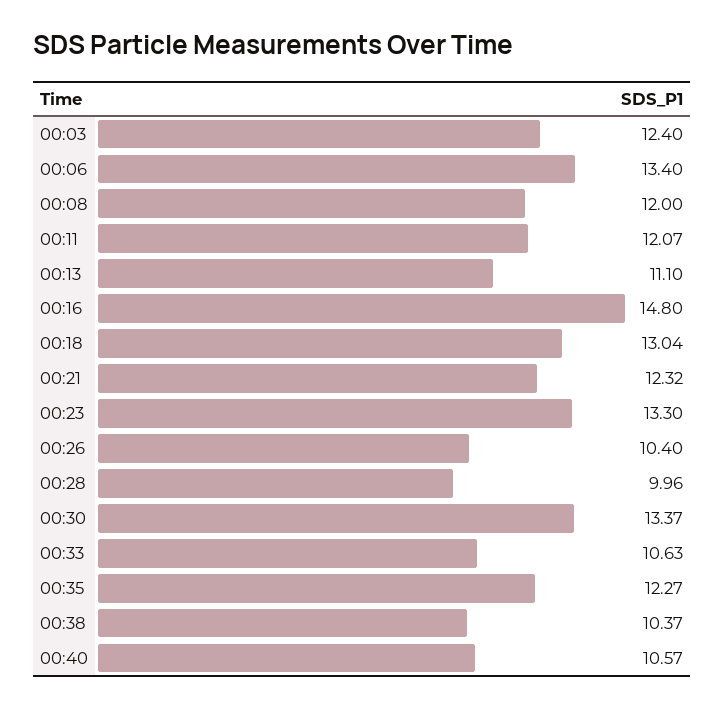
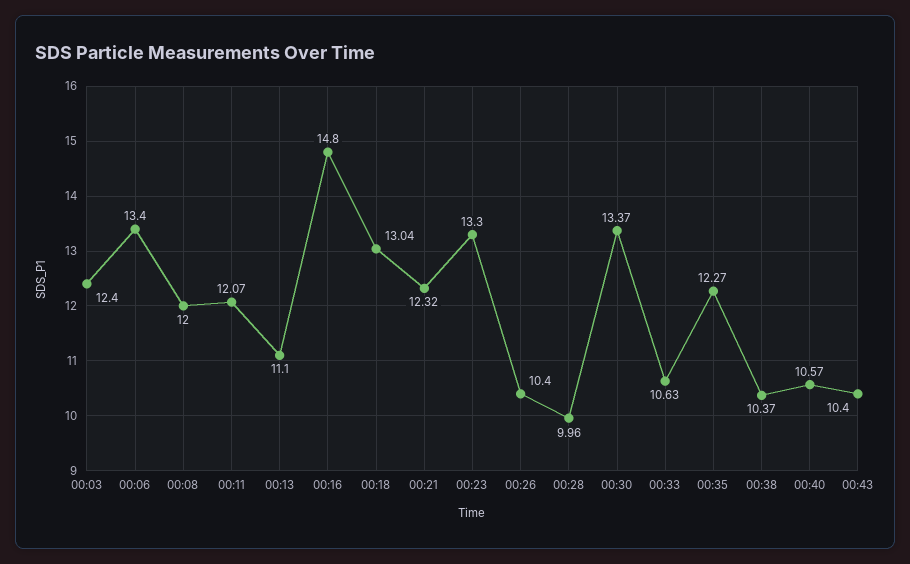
00:43: none -> 10.4

